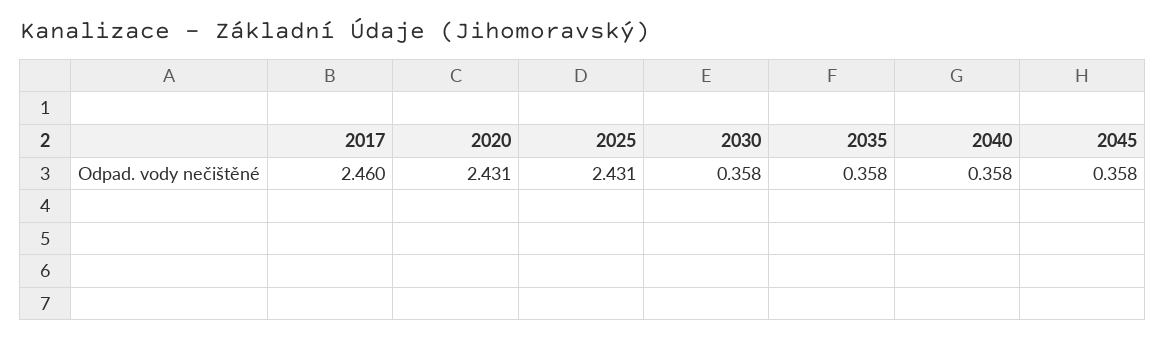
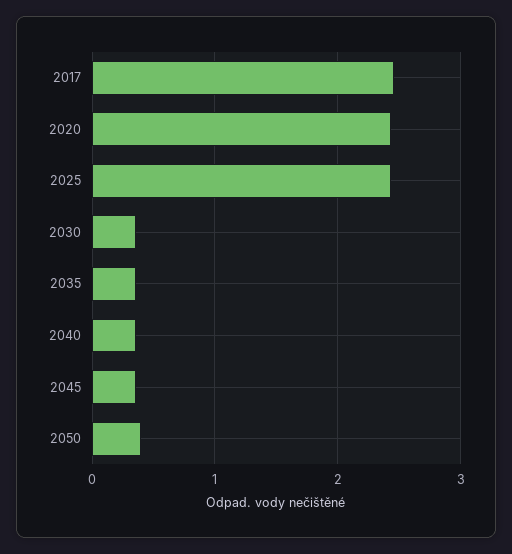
2050: none -> 0.4

